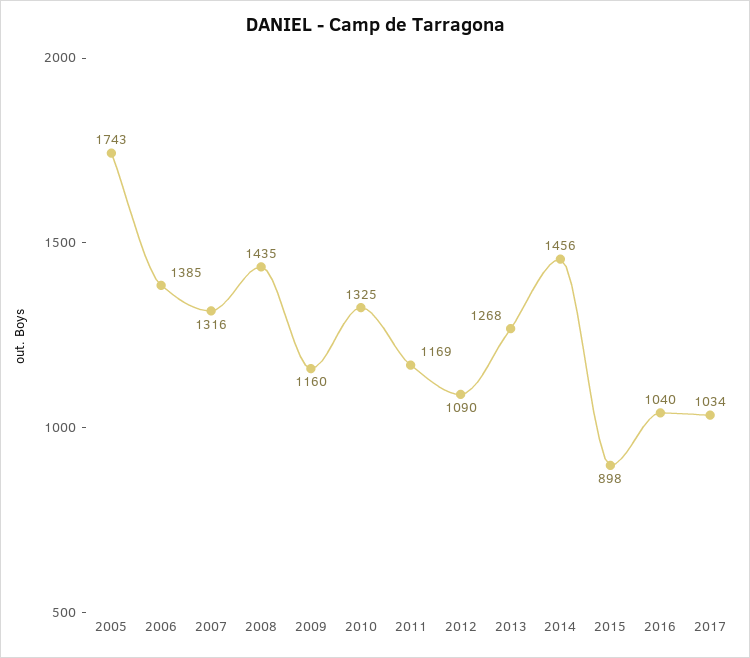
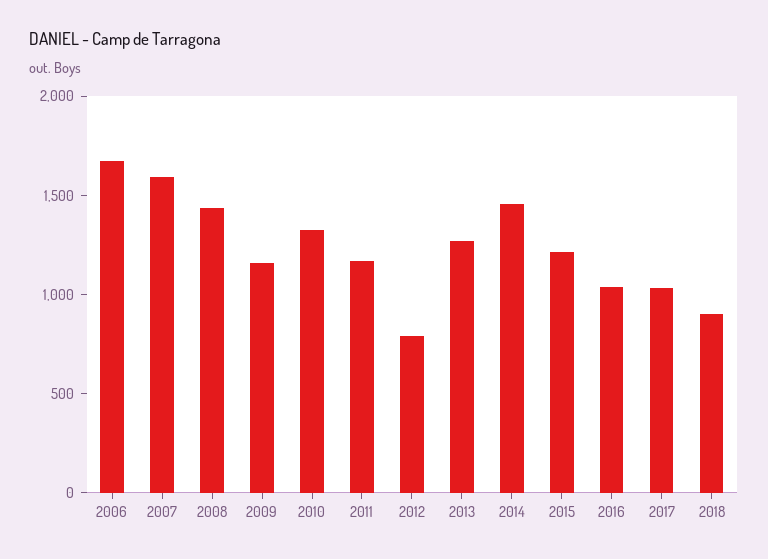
2005: 1743 -> none
2006: 1385 -> 1700
2007: 1316 -> 1600
2012: 1090 -> 800
2015: 898 -> 1200
2018: none -> 900

